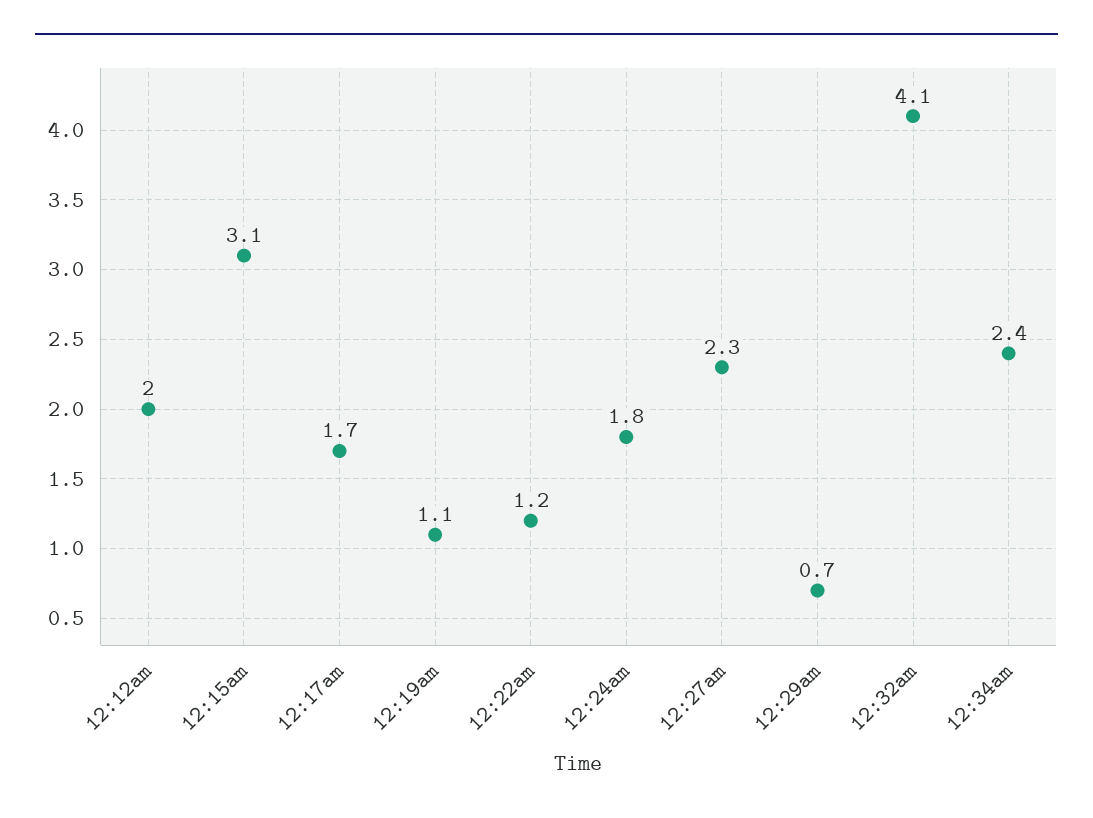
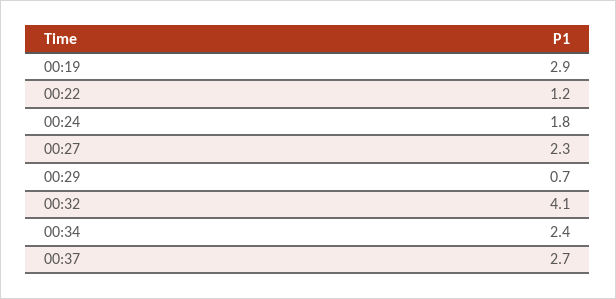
12:12am: 2 -> none
12:15am: 3.1 -> none
12:17am: 1.7 -> none
12:19am: 1.1 -> 2.9
00:37: none -> 2.7

